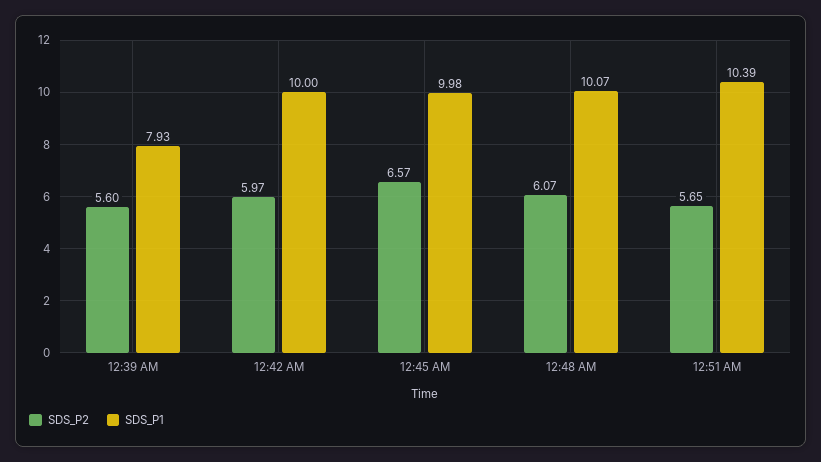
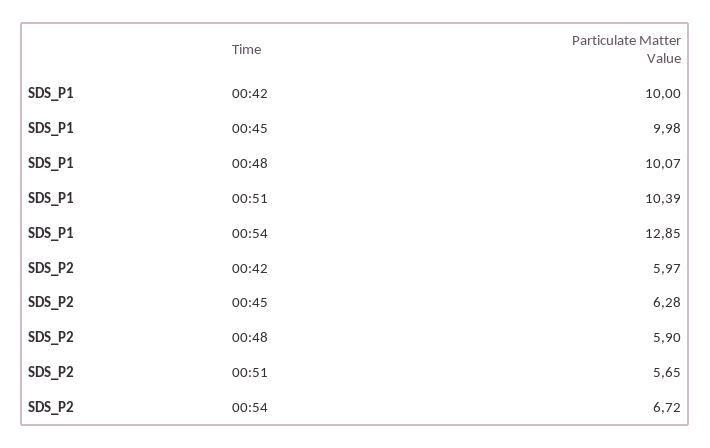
SDS_P2, 12:39 AM: 5.6 -> none
SDS_P1, 12:39 AM: 7.93 -> none
SDS_P2, 12:45 AM: 6.57 -> 6.28
SDS_P2, 12:48 AM: 6.07 -> 5.9
SDS_P1, 00:54: none -> 12.85
SDS_P2, 00:54: none -> 6.72

